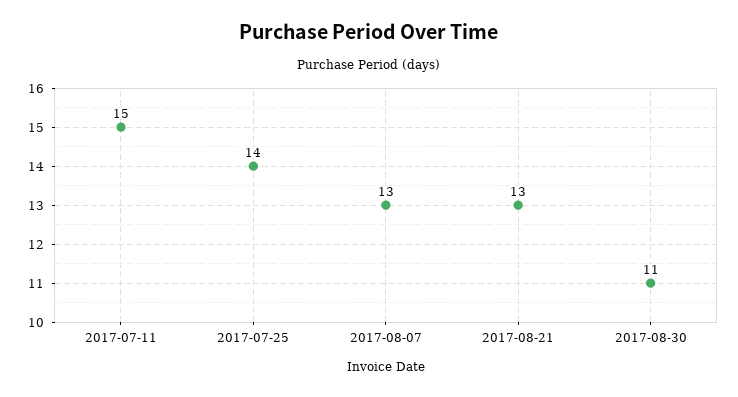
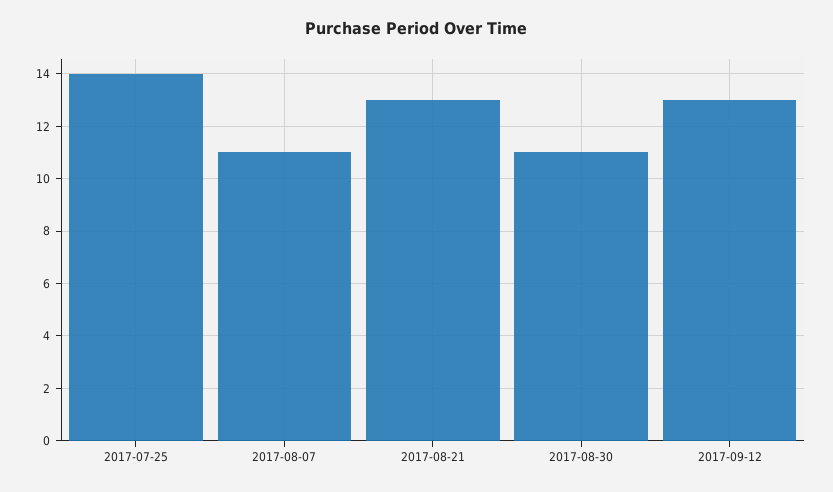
2017-07-11: 15 -> none
2017-08-07: 13 -> 11
2017-09-12: none -> 13

